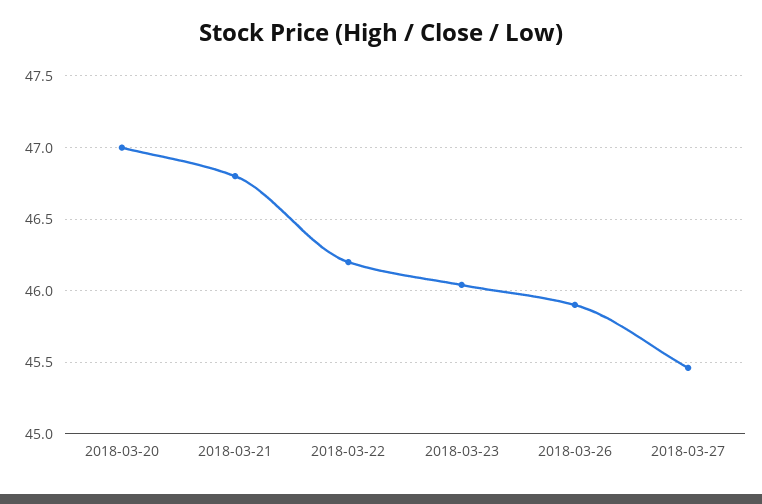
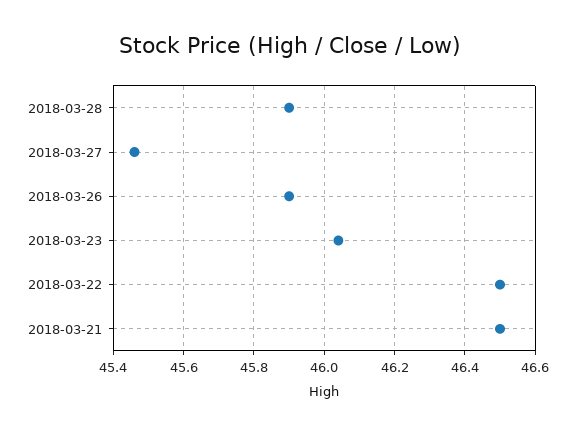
2018-03-20: 47 -> none
2018-03-21: 46.8 -> 46.5
2018-03-22: 46.2 -> 46.5
2018-03-28: none -> 45.9

